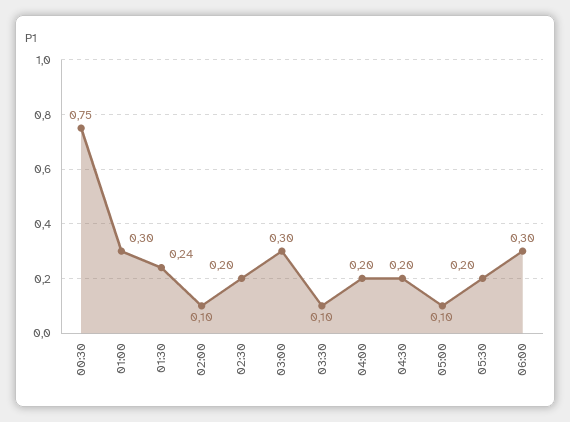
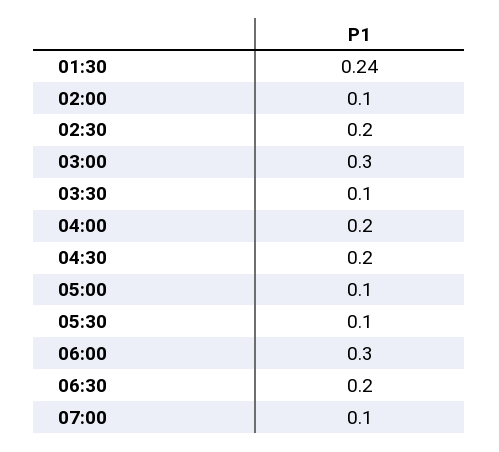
00:30: 0.75 -> none
01:00: 0.3 -> none
05:30: 0.2 -> 0.1
06:30: none -> 0.2
07:00: none -> 0.1

